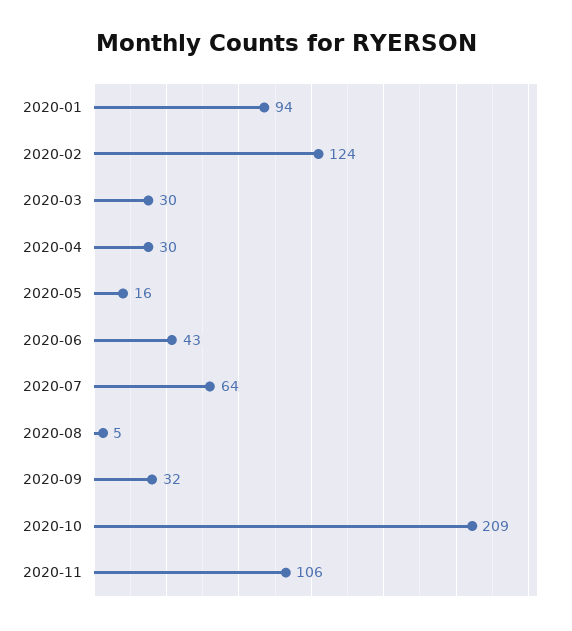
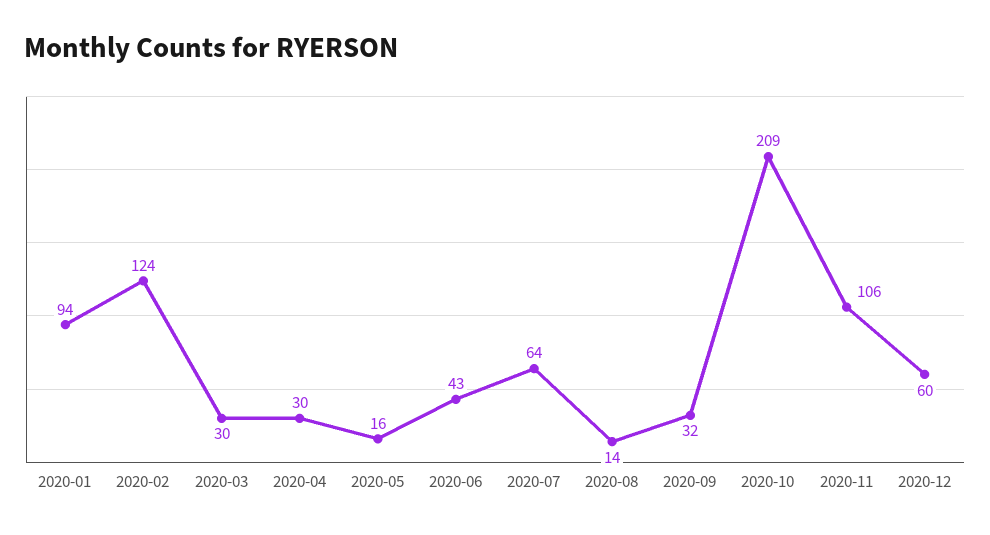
2020-08: 5 -> 14
2020-12: none -> 60

